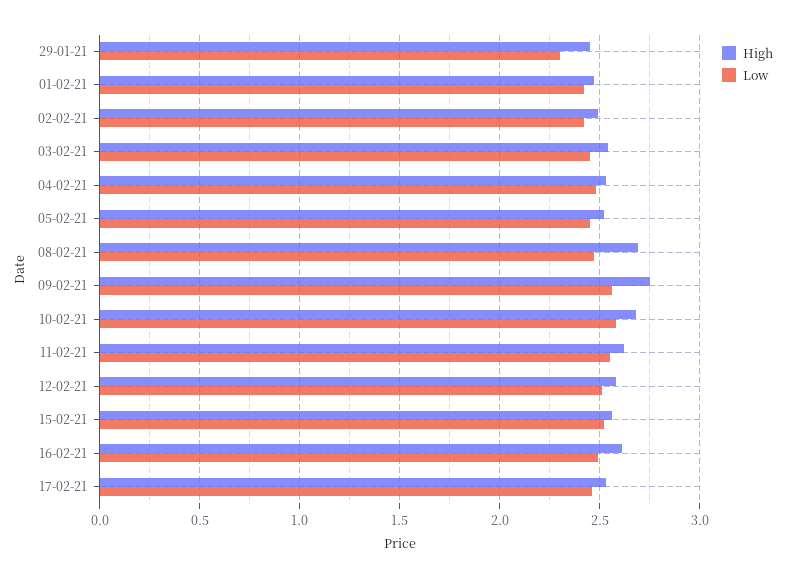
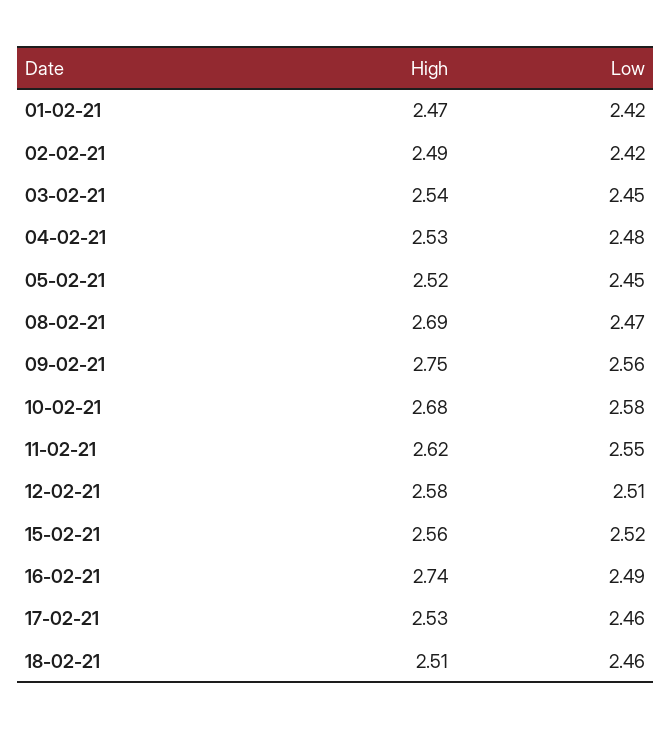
High, 29-01-21: 2.45 -> none
Low, 29-01-21: 2.3 -> none
High, 16-02-21: 2.6 -> 2.74
High, 18-02-21: none -> 2.51
Low, 18-02-21: none -> 2.46

